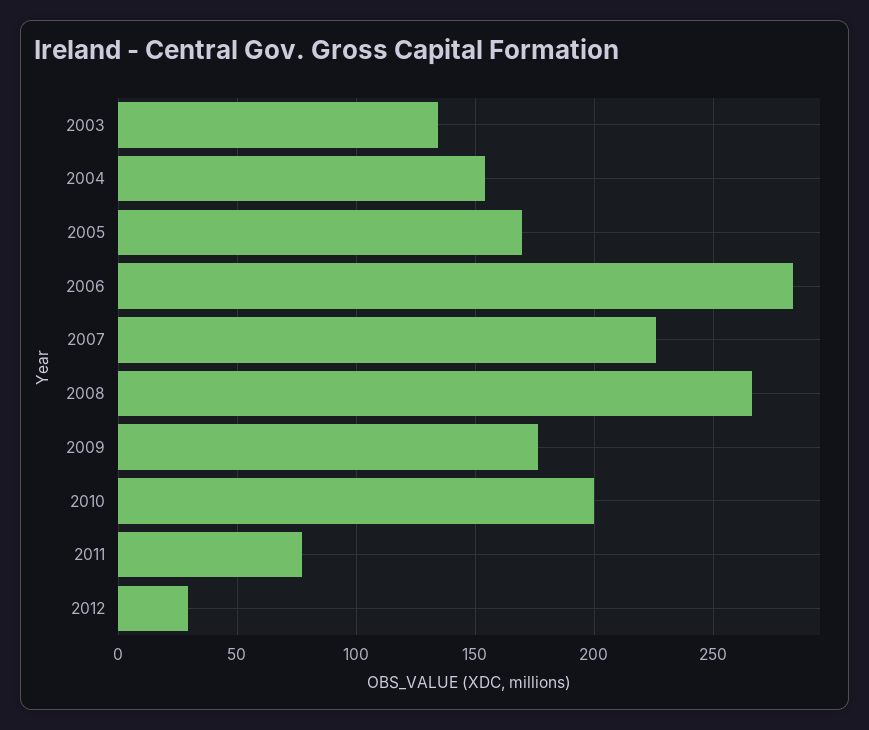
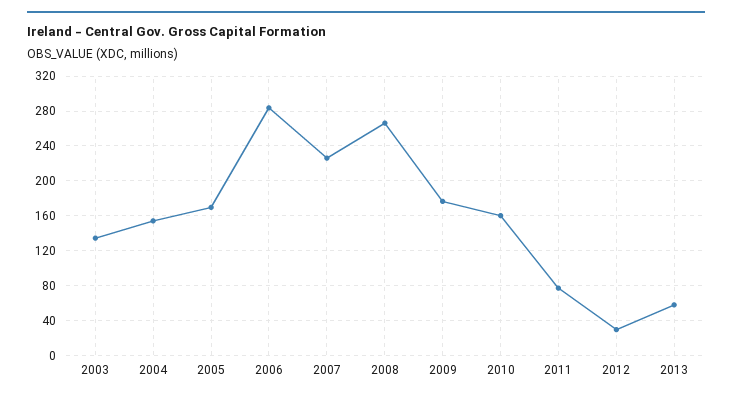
2010: 200 -> 160
2013: none -> 60

